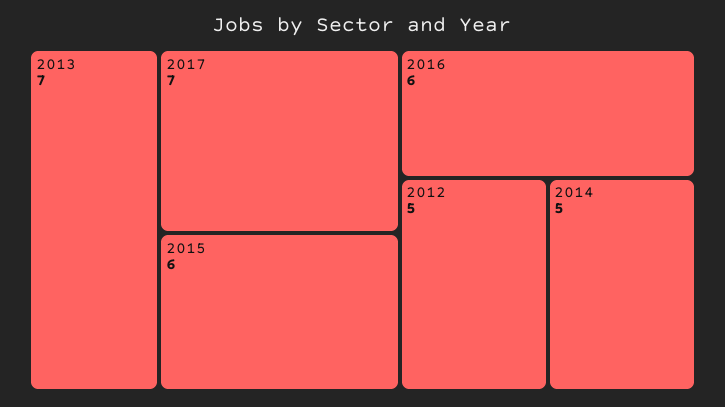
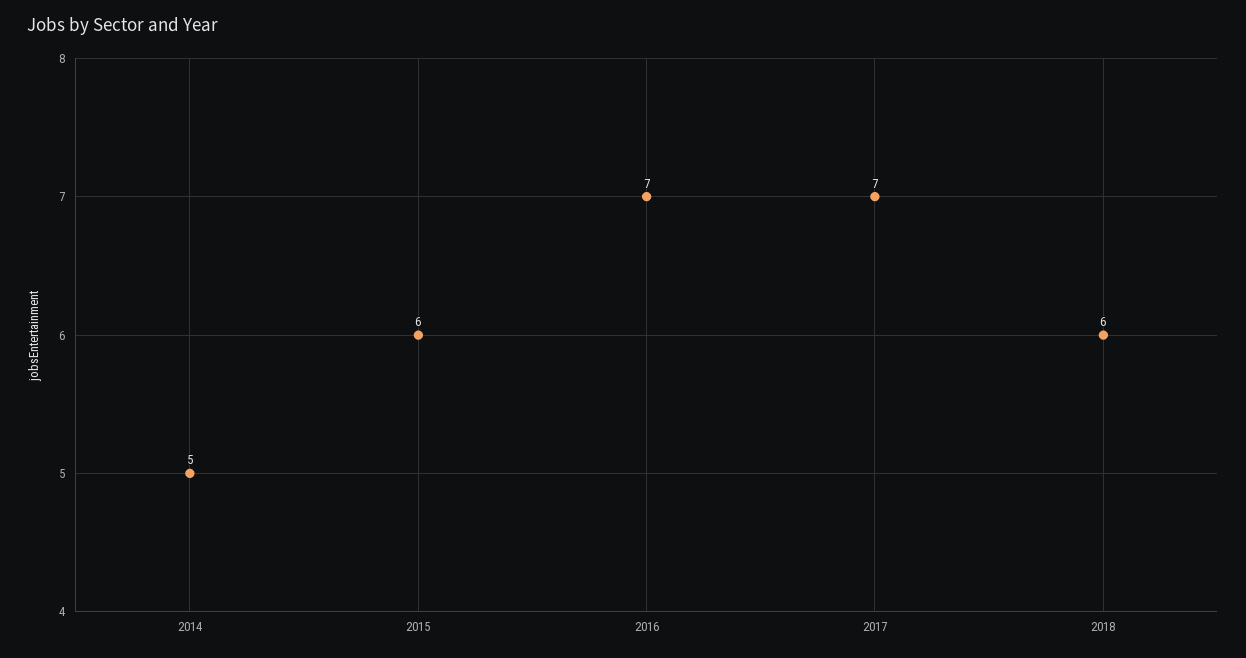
2013: 7 -> none
2016: 6 -> 7
2012: 5 -> none
2018: none -> 6

